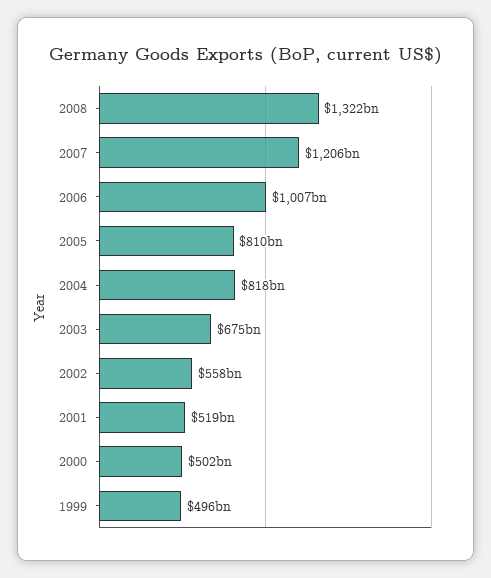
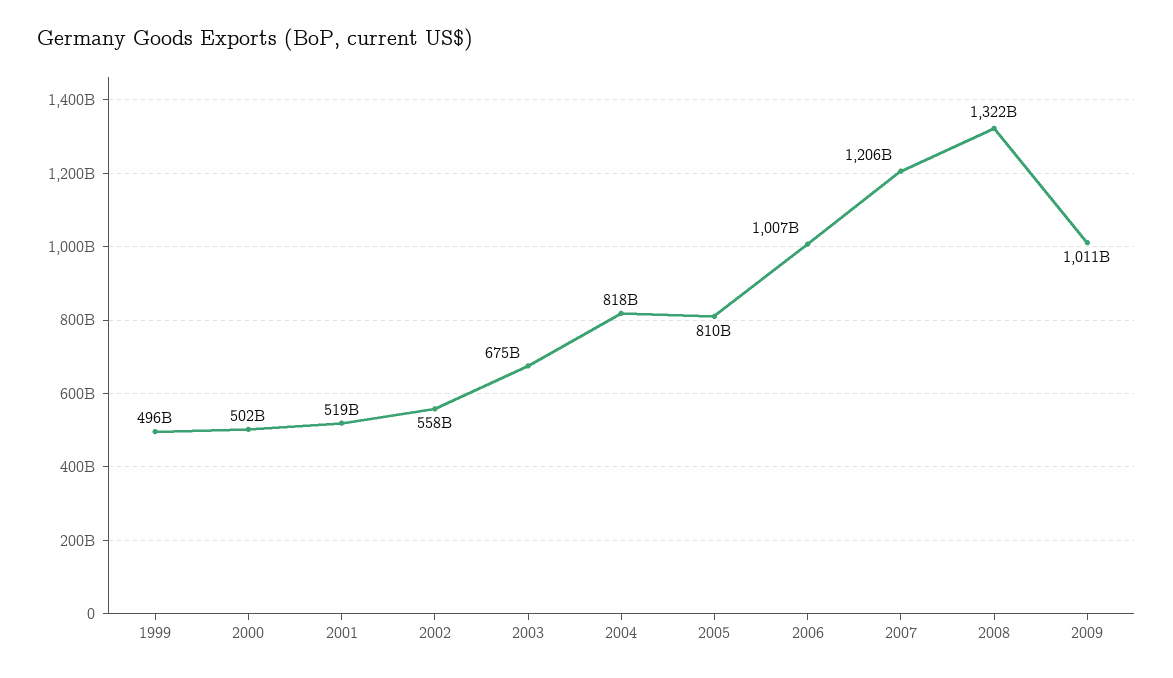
2009: none -> 1011000000000

